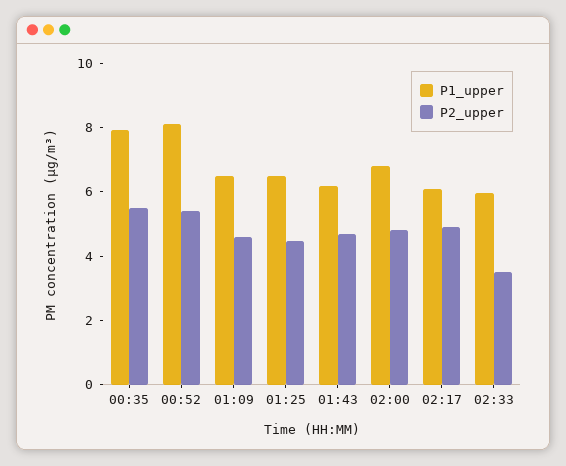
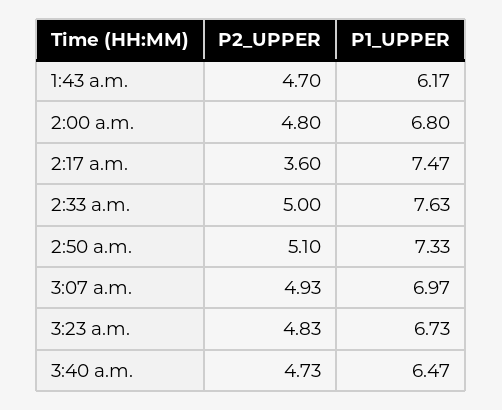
P1_upper, 00:35: 8 -> none
P2_upper, 00:35: 5.5 -> none
P1_upper, 00:52: 8 -> none
P2_upper, 00:52: 5.5 -> none
P1_upper, 01:09: 6.5 -> none
P2_upper, 01:09: 4.5 -> none
P1_upper, 01:25: 6.5 -> none
P2_upper, 01:25: 4.5 -> none
P1_upper, 02:17: 6 -> 7.47
P2_upper, 02:17: 5 -> 3.6
P1_upper, 02:33: 6 -> 7.63
P2_upper, 02:33: 3.5 -> 5
P2_upper, 2:50 a.m.: none -> 5.1
P1_upper, 2:50 a.m.: none -> 7.33
P2_upper, 3:07 a.m.: none -> 4.93
P1_upper, 3:07 a.m.: none -> 6.97
P2_upper, 3:23 a.m.: none -> 4.83
P1_upper, 3:23 a.m.: none -> 6.73
P2_upper, 3:40 a.m.: none -> 4.73
P1_upper, 3:40 a.m.: none -> 6.47

